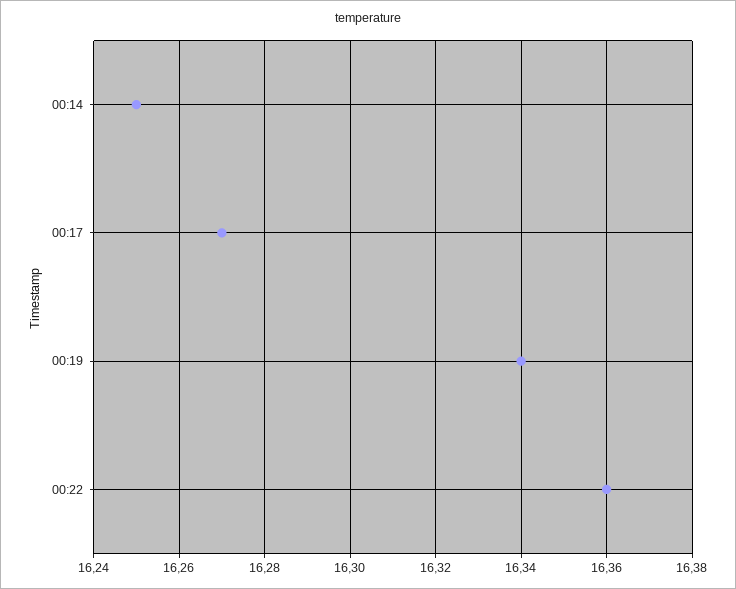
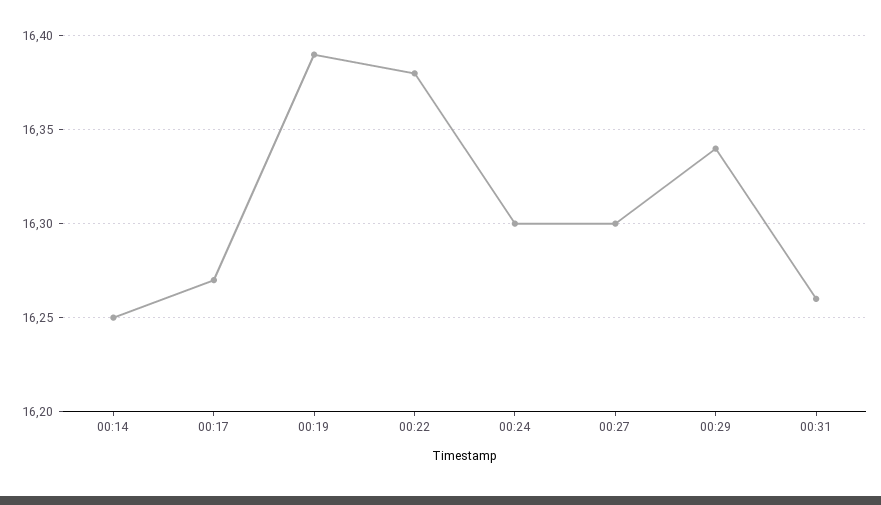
00:19: 16.34 -> 16.39
00:22: 16.36 -> 16.38
00:24: none -> 16.3
00:27: none -> 16.3
00:29: none -> 16.34
00:31: none -> 16.26

